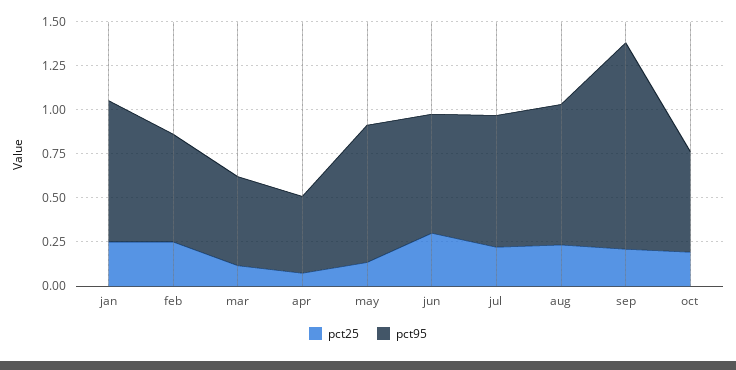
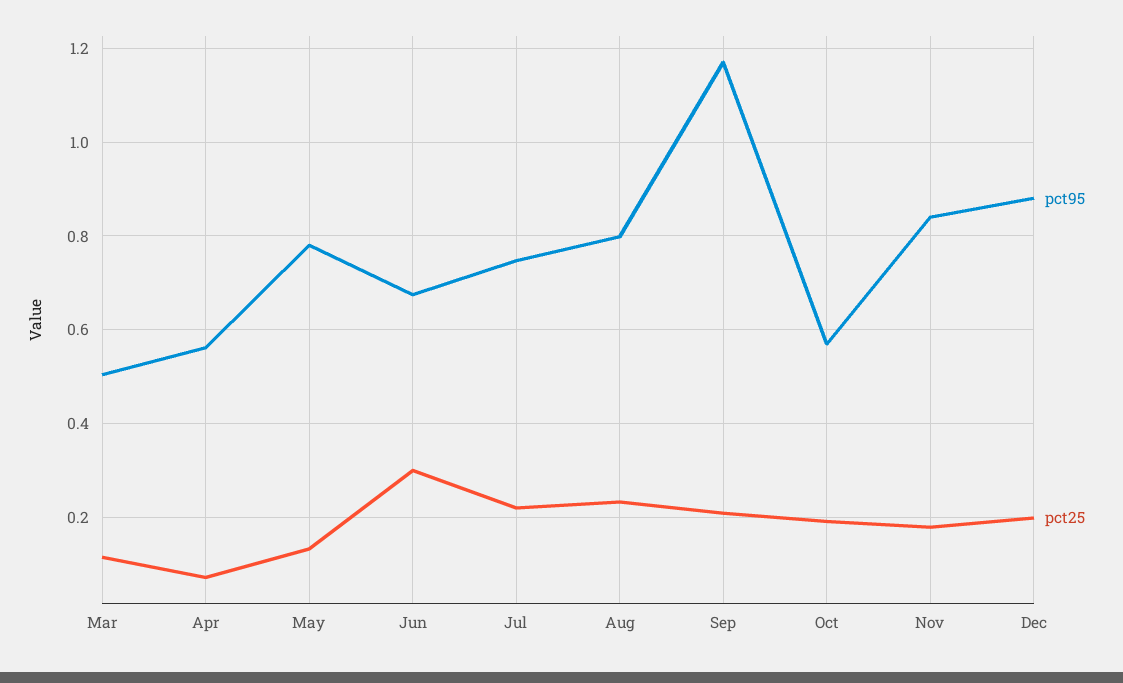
pct25, jan: 0.25 -> none
pct95, jan: 0.8 -> none
pct25, feb: 0.25 -> none
pct95, feb: 0.6 -> none
pct95, apr: 0.45 -> 0.56
pct95, Nov: none -> 0.84
pct25, Nov: none -> 0.18
pct95, Dec: none -> 0.88
pct25, Dec: none -> 0.2

